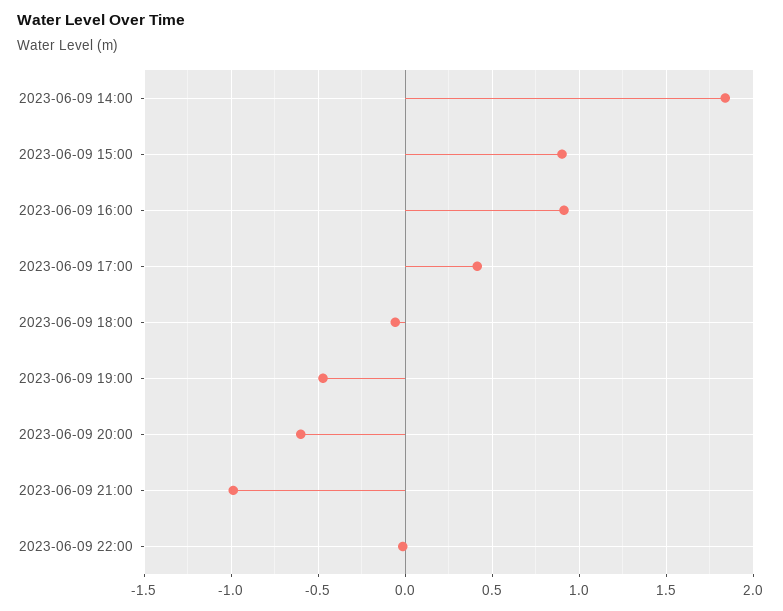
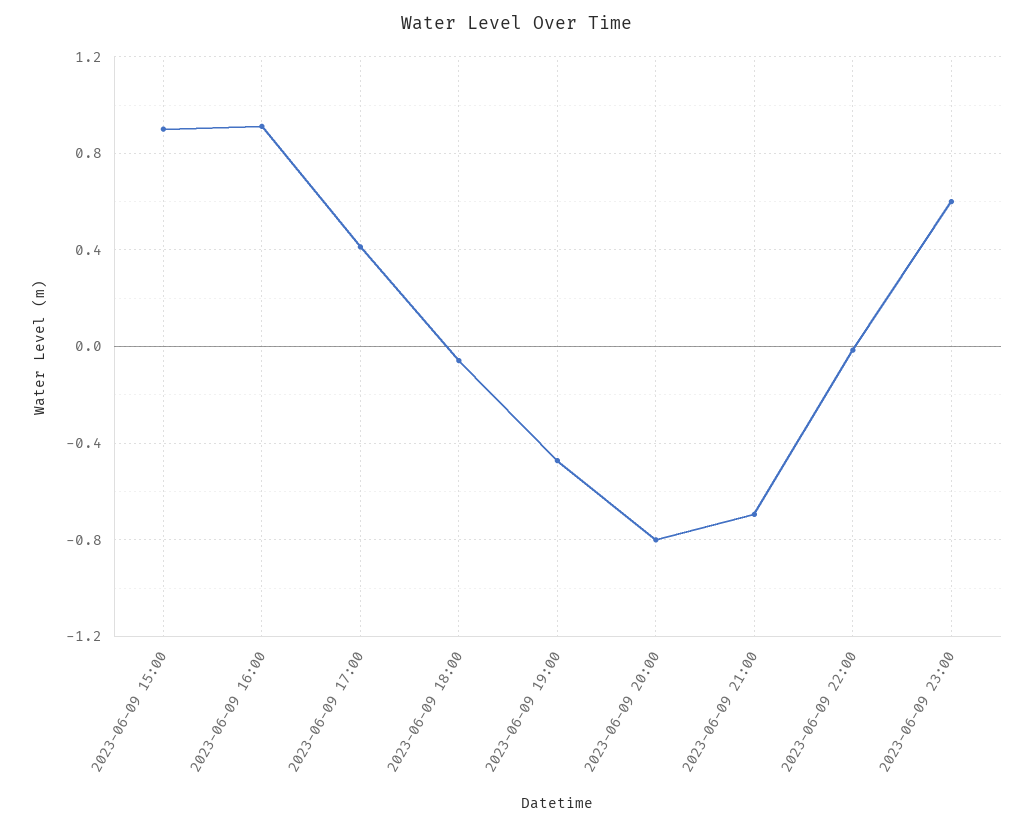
2023-06-09 14:00: 1.85 -> none
2023-06-09 20:00: -0.6 -> -0.8
2023-06-09 21:00: -1 -> -0.7
2023-06-09 23:00: none -> 0.6

